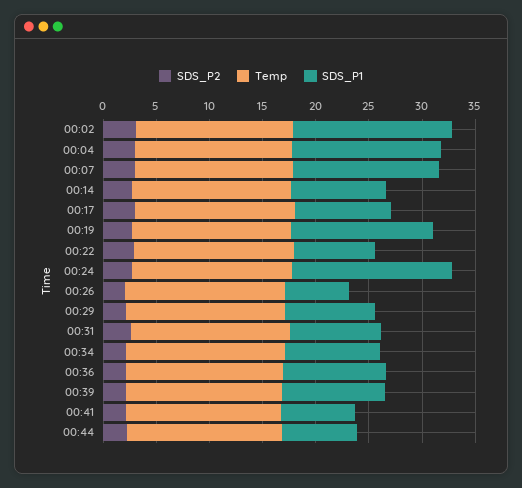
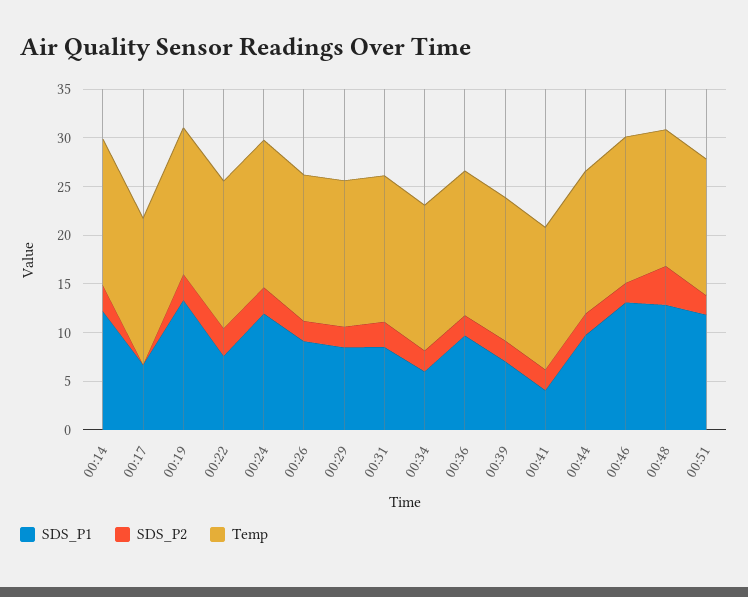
SDS_P2, 00:02: 3 -> none
Temp, 00:02: 15 -> none
SDS_P1, 00:02: 15 -> none
SDS_P2, 00:04: 3 -> none
Temp, 00:04: 15 -> none
SDS_P1, 00:04: 14 -> none
SDS_P2, 00:07: 3 -> none
Temp, 00:07: 15 -> none
SDS_P1, 00:07: 14 -> none
SDS_P1, 00:14: 9 -> 12
SDS_P2, 00:17: 3 -> 0
SDS_P1, 00:17: 9 -> 7
SDS_P1, 00:24: 15 -> 12
SDS_P1, 00:26: 6 -> 9
SDS_P1, 00:34: 9 -> 6
SDS_P1, 00:39: 10 -> 7
SDS_P1, 00:41: 7 -> 4
SDS_P1, 00:44: 7 -> 10
SDS_P1, 00:46: none -> 13
SDS_P2, 00:46: none -> 2
Temp, 00:46: none -> 15
SDS_P1, 00:48: none -> 13
SDS_P2, 00:48: none -> 4
Temp, 00:48: none -> 14
SDS_P1, 00:51: none -> 12
SDS_P2, 00:51: none -> 2
Temp, 00:51: none -> 14

